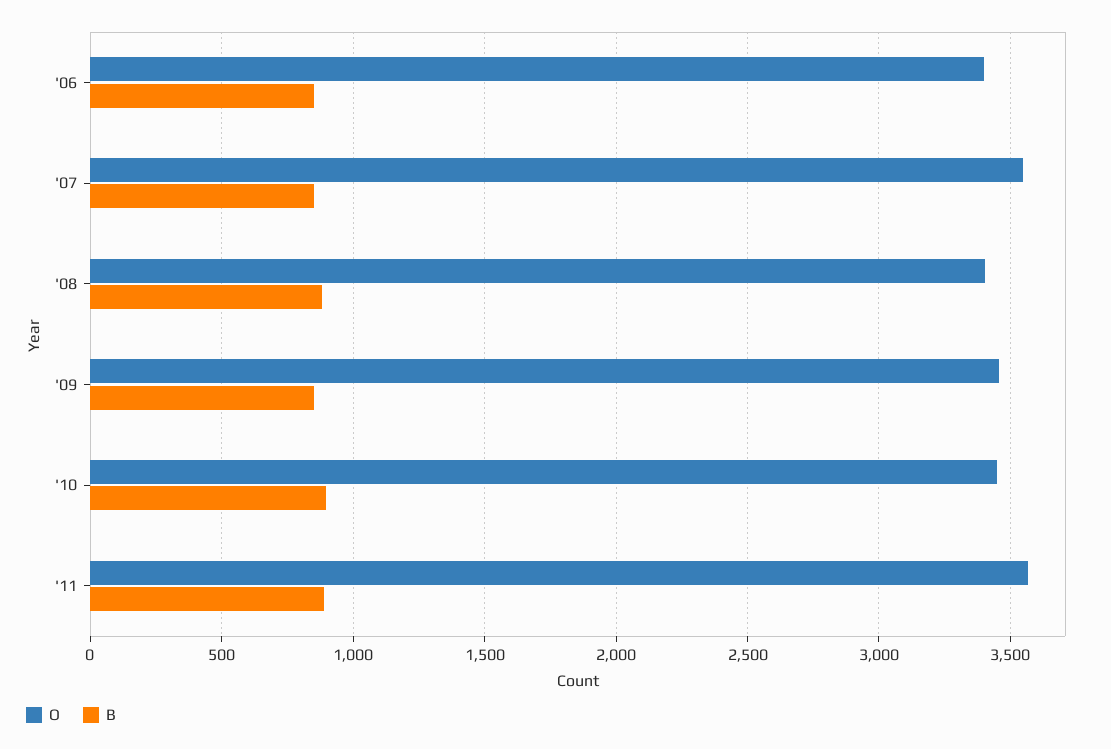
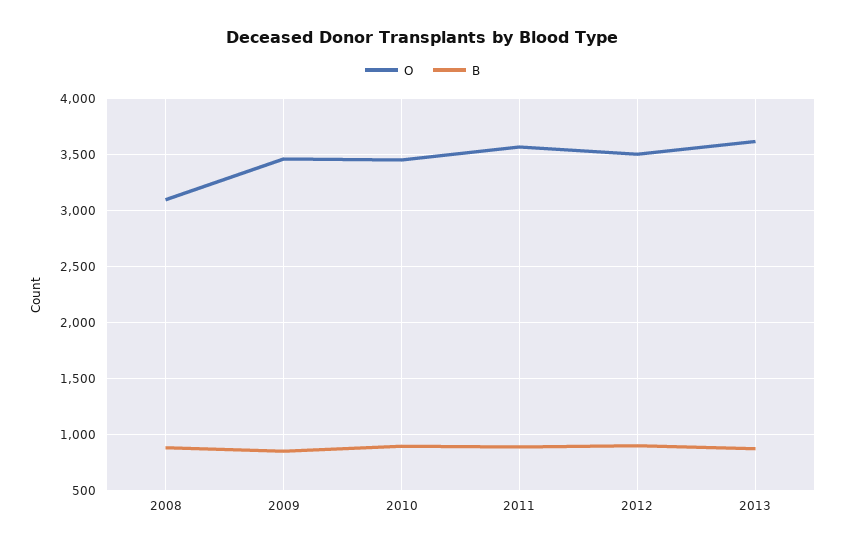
O, '06: 3400 -> none
B, '06: 850 -> none
O, '07: 3550 -> none
B, '07: 850 -> none
O, '08: 3400 -> 3100
O, 2012: none -> 3500
B, 2012: none -> 900
O, 2013: none -> 3600
B, 2013: none -> 900

